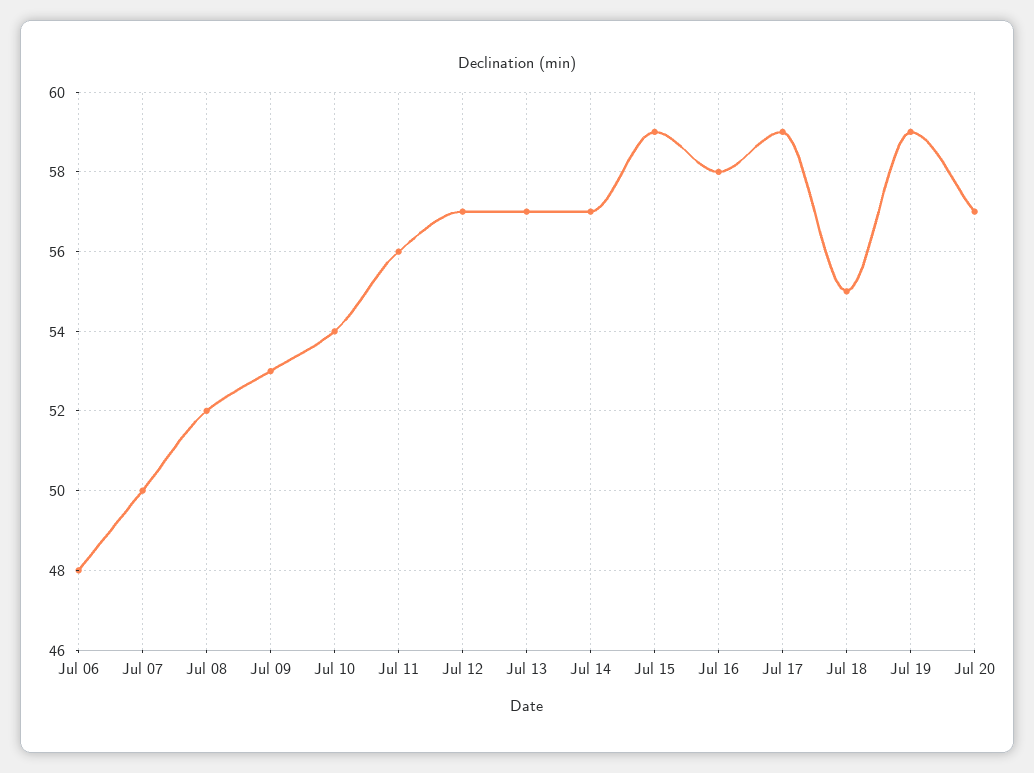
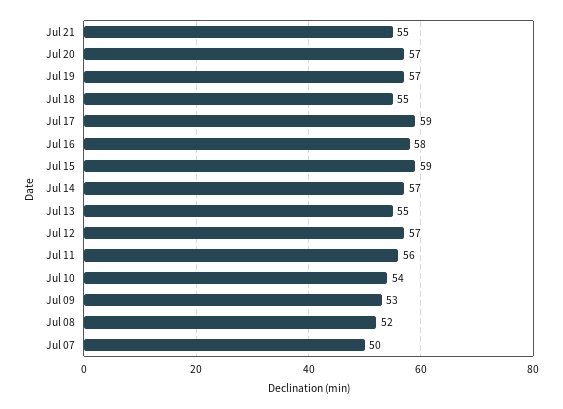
Jul 06: 48 -> none
Jul 13: 57 -> 55
Jul 19: 59 -> 57
Jul 21: none -> 55

